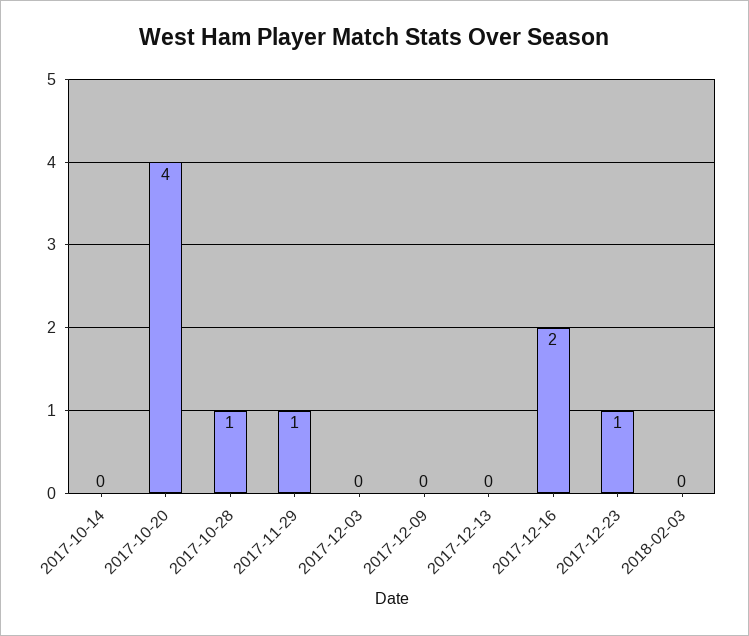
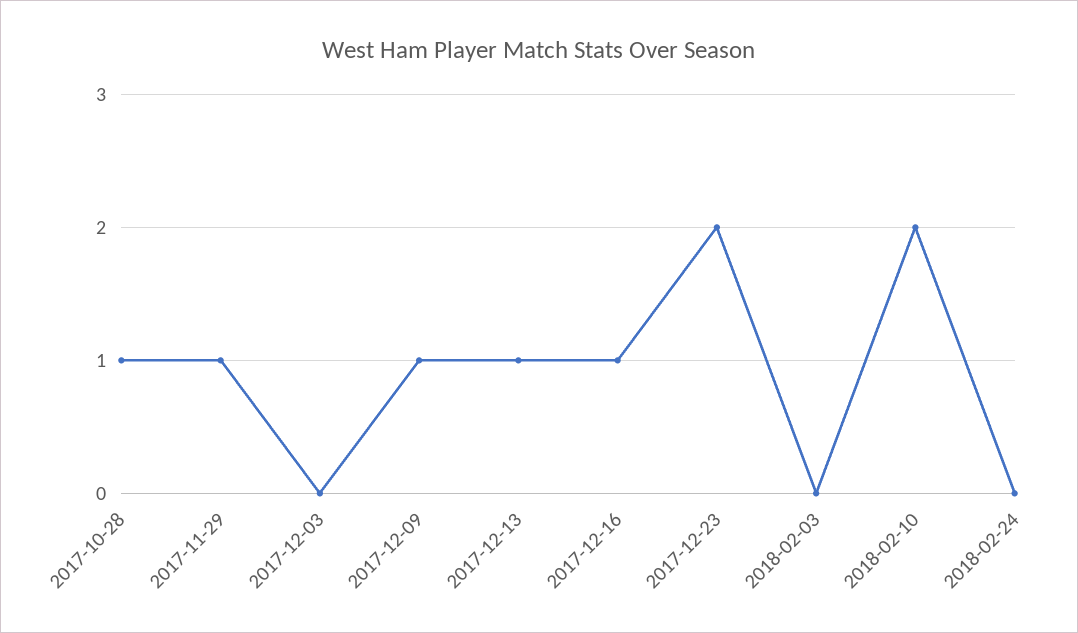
2017-10-14: 0 -> none
2017-10-20: 4 -> none
2017-12-09: 0 -> 1
2017-12-13: 0 -> 1
2017-12-16: 2 -> 1
2017-12-23: 1 -> 2
2018-02-10: none -> 2
2018-02-24: none -> 0

